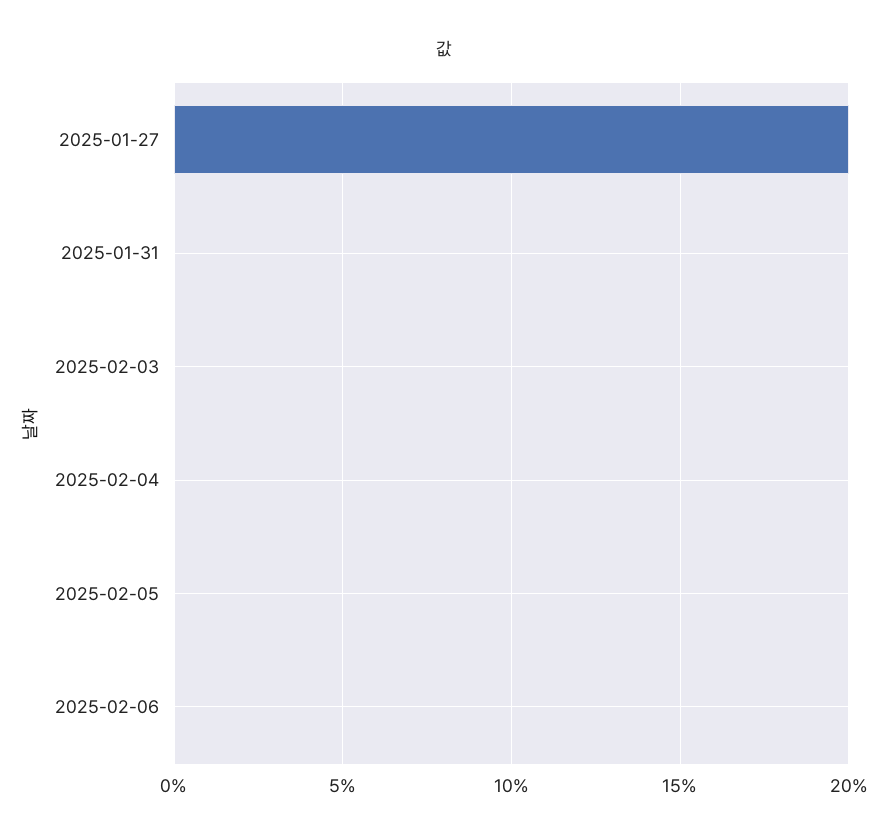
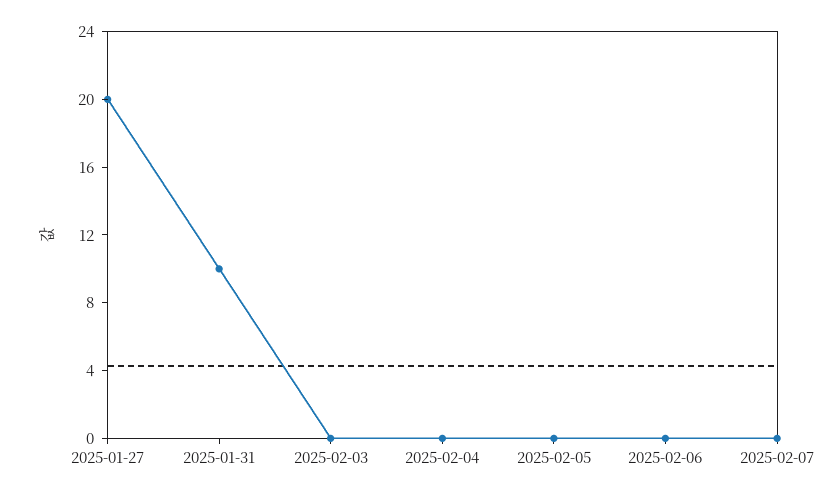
2025-01-31: 0 -> 10
2025-02-07: none -> 0

